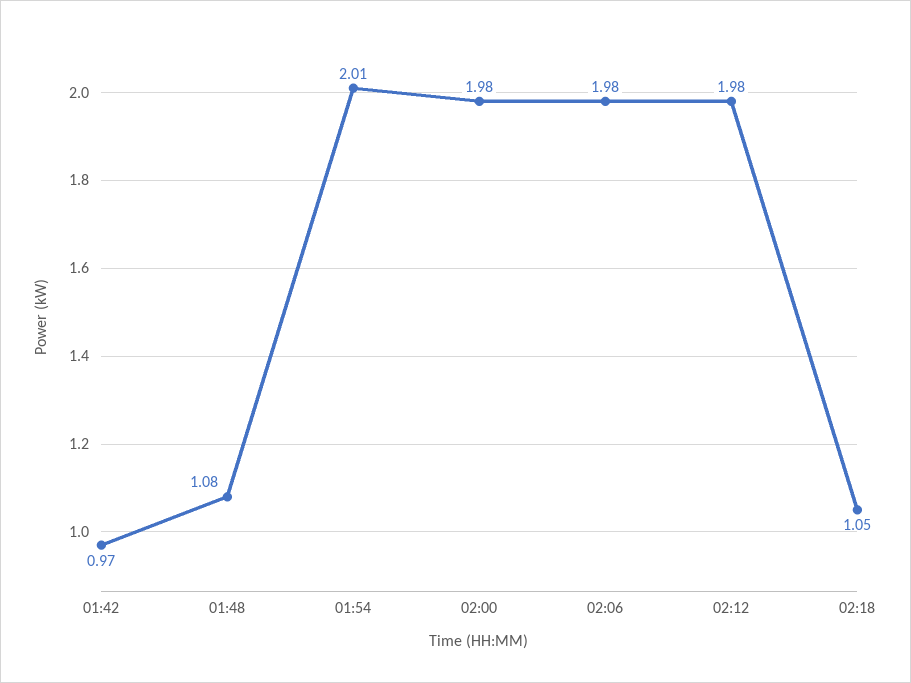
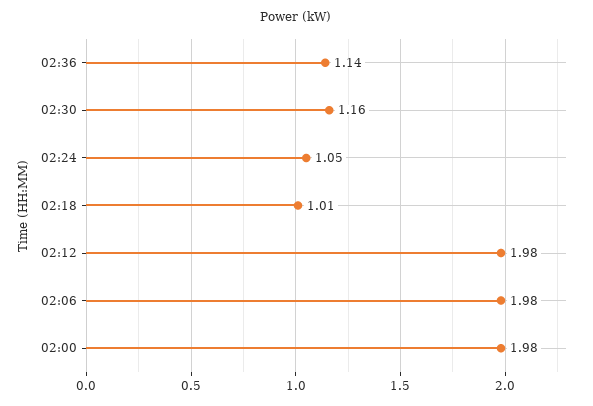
01:42: 0.97 -> none
01:48: 1.08 -> none
01:54: 2.01 -> none
02:18: 1.05 -> 1.01
02:36: none -> 1.14
02:30: none -> 1.16
02:24: none -> 1.05

